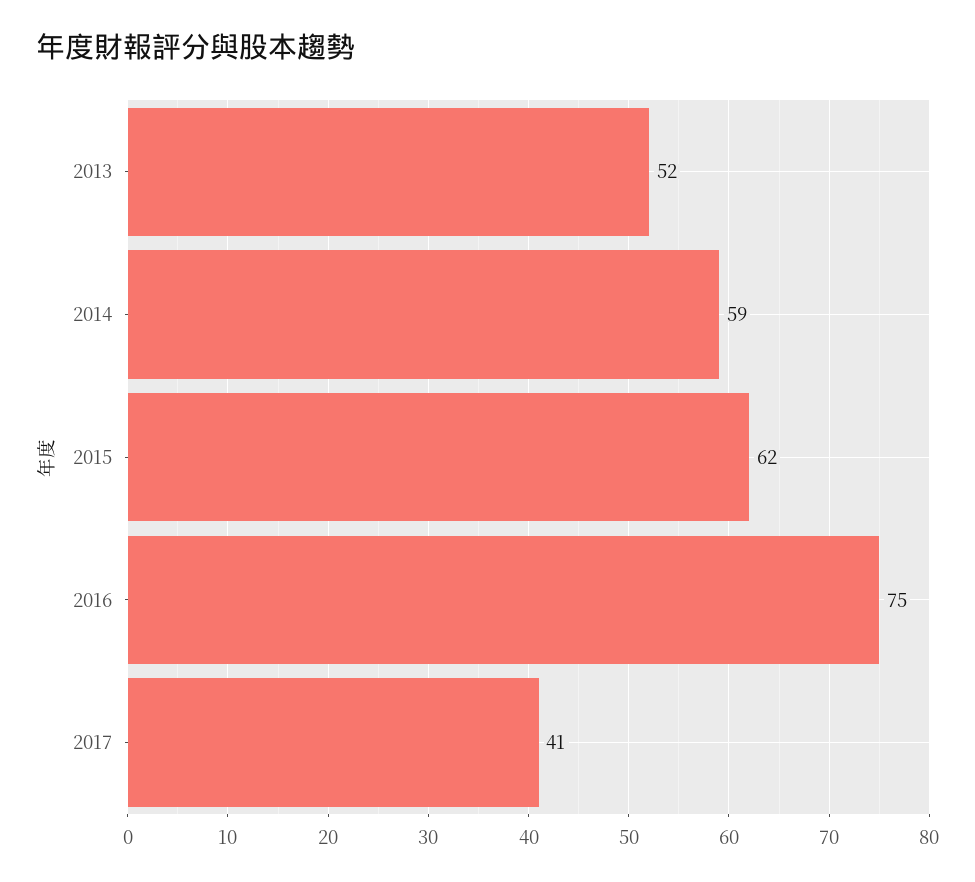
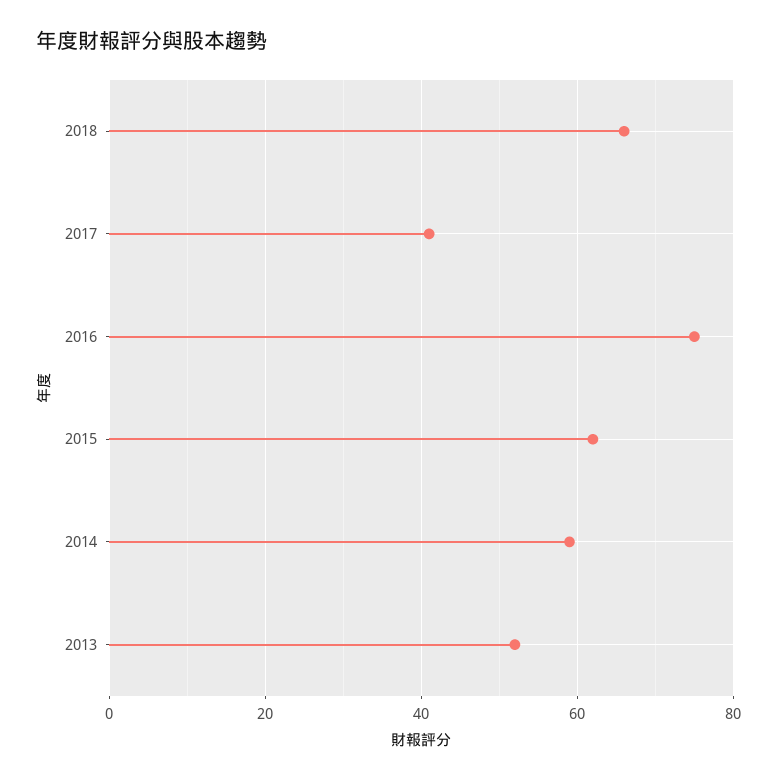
2018: none -> 65

